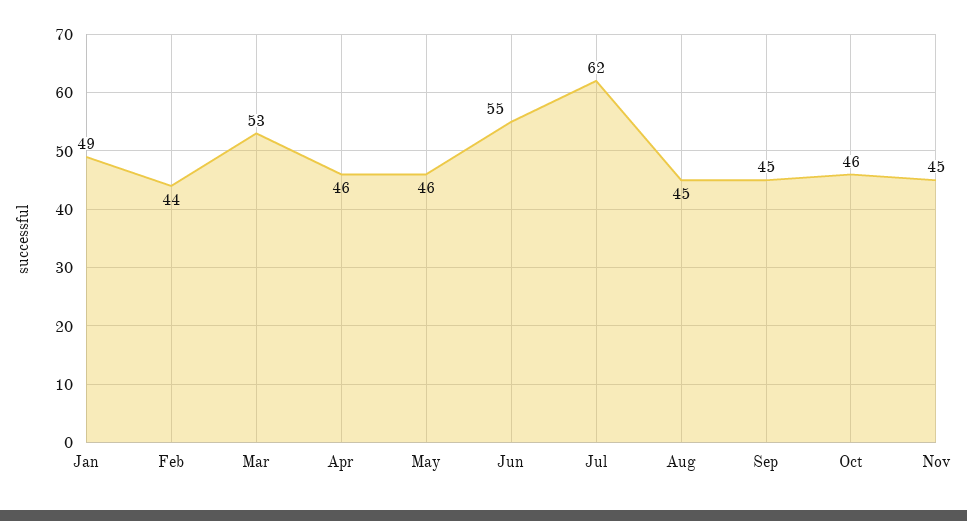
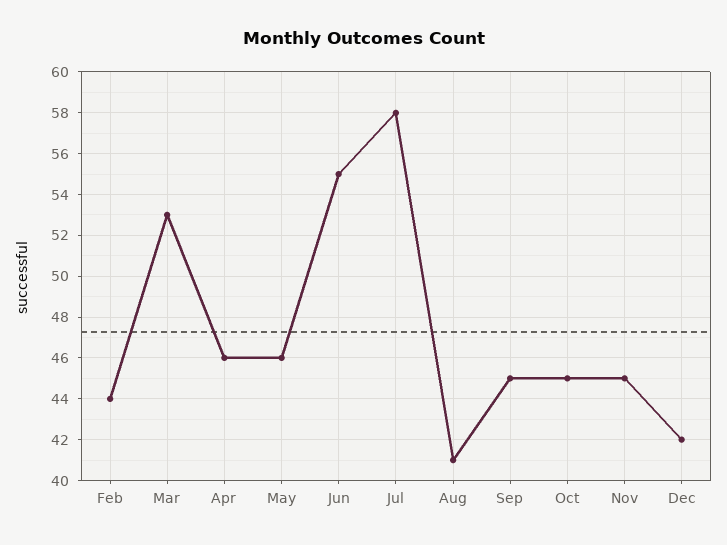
Jan: 49 -> none
Jul: 62 -> 58
Aug: 45 -> 41
Oct: 46 -> 45
Dec: none -> 42

